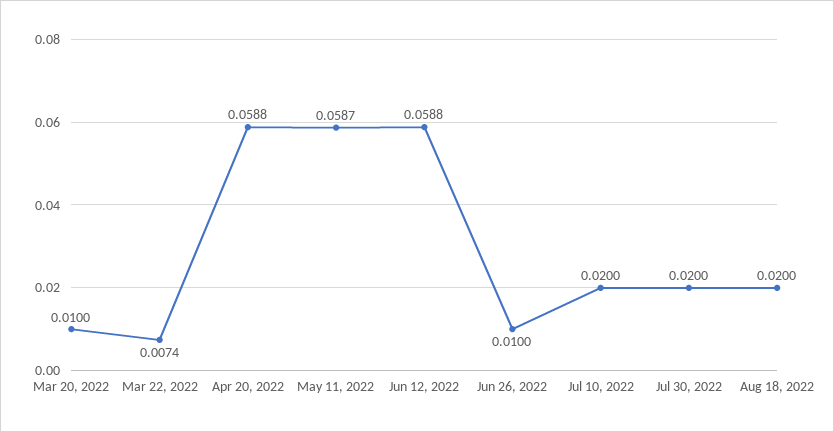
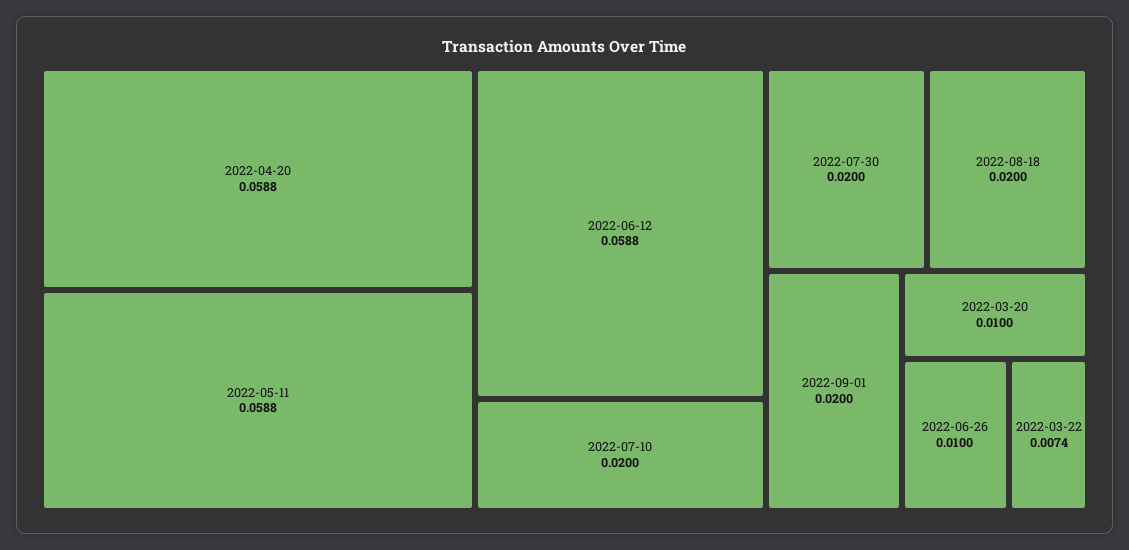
May 11, 2022: 0.0587 -> 0.0588
2022-09-01: none -> 0.02

